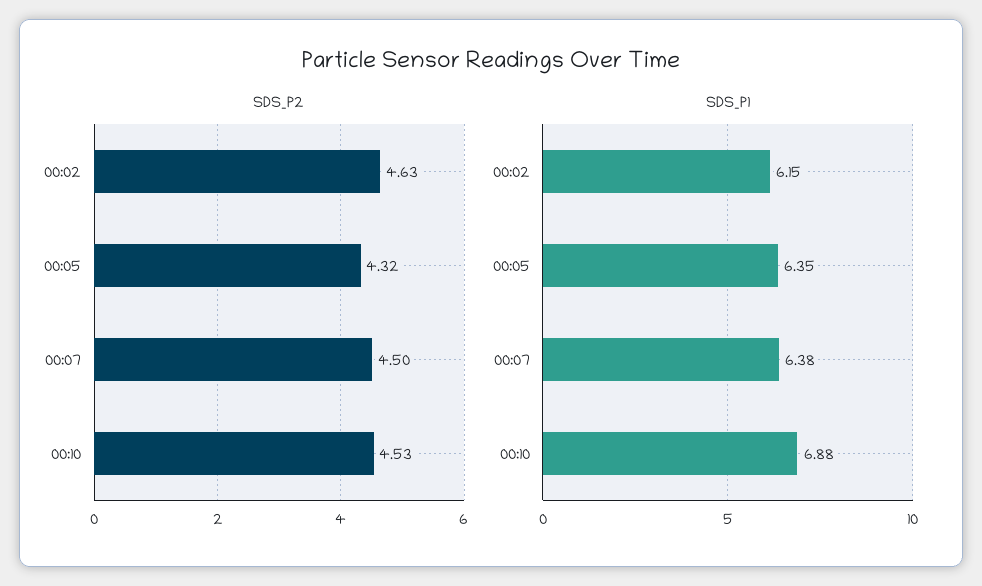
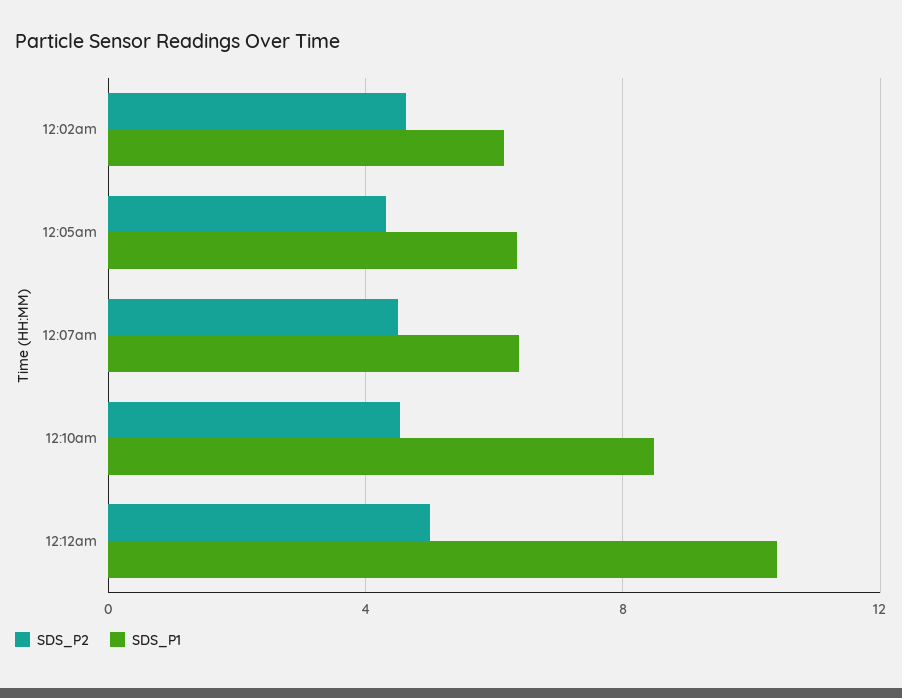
SDS_P1, 00:10: 6.88 -> 8.5
SDS_P2, 12:12am: none -> 5
SDS_P1, 12:12am: none -> 10.5

